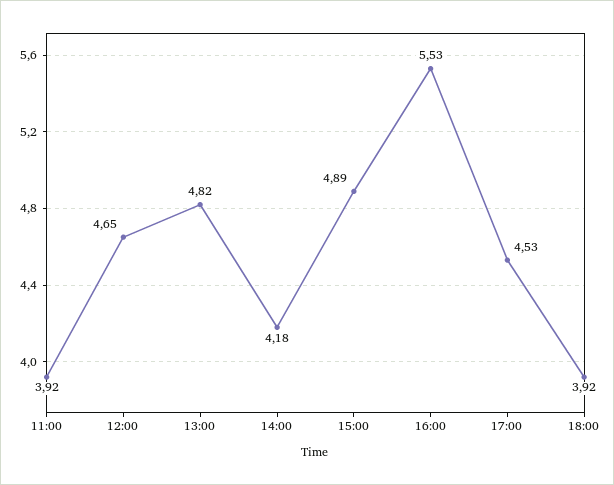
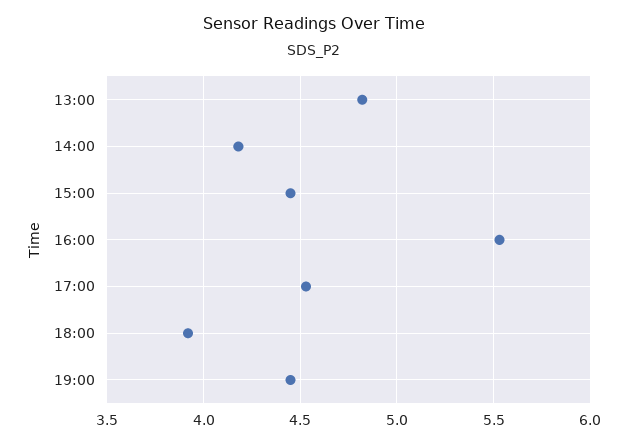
11:00: 3.92 -> none
12:00: 4.65 -> none
15:00: 4.89 -> 4.45
19:00: none -> 4.45

